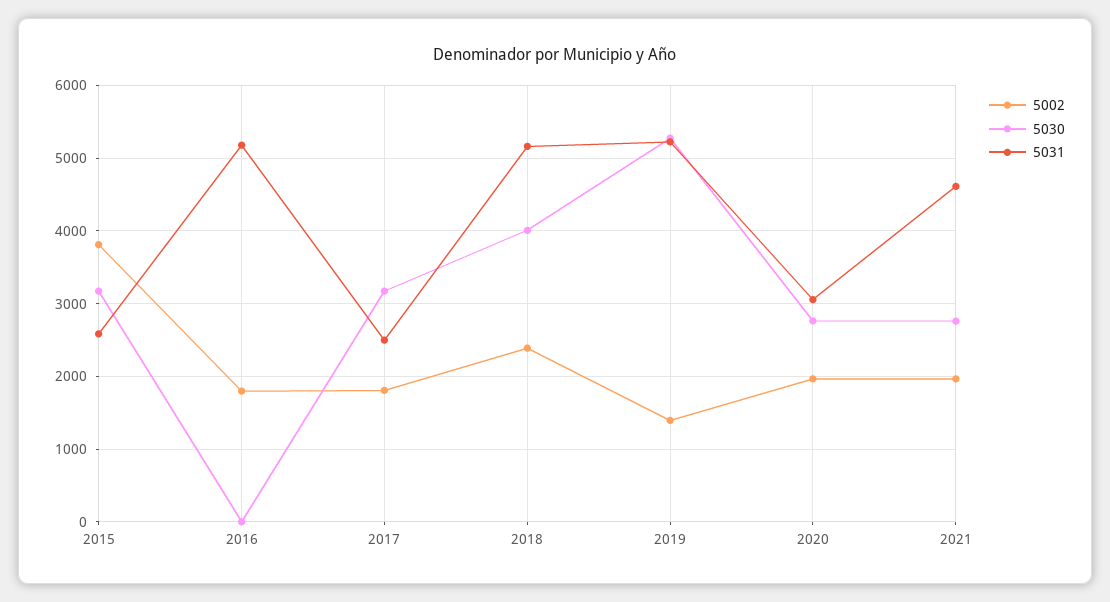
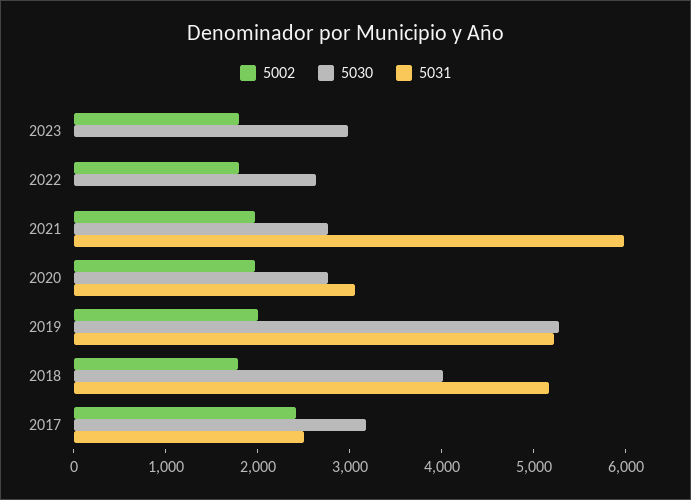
5002, 2015: 3800 -> none
5030, 2015: 3200 -> none
5031, 2015: 2600 -> none
5002, 2016: 1800 -> none
5030, 2016: 0 -> none
5031, 2016: 5200 -> none
5002, 2017: 1800 -> 2400
5002, 2018: 2400 -> 1800
5002, 2019: 1400 -> 2000
5031, 2021: 4600 -> 6000
5002, 2023: none -> 1800
5030, 2023: none -> 3000
5031, 2023: none -> 0
5002, 2022: none -> 1800
5030, 2022: none -> 2600
5031, 2022: none -> 0

